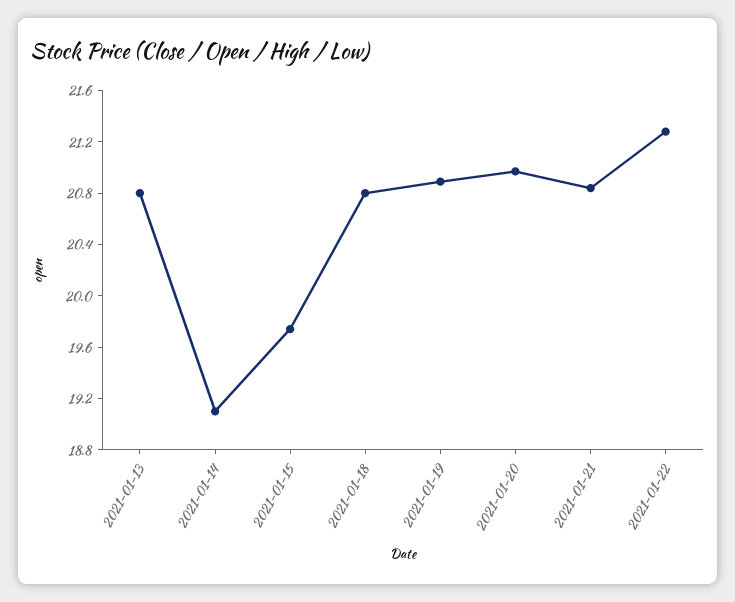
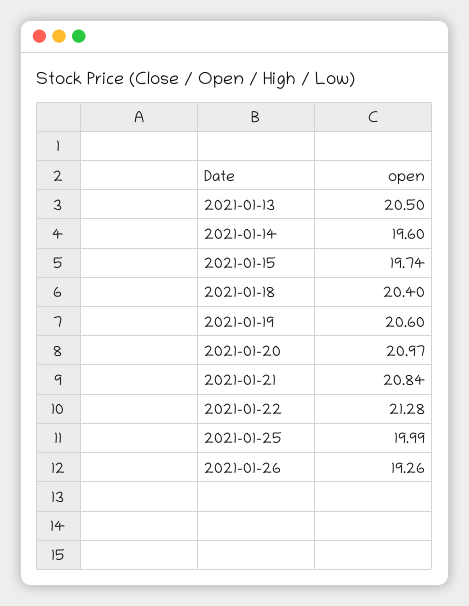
2021-01-13: 20.8 -> 20.5
2021-01-14: 19.1 -> 19.6
2021-01-18: 20.8 -> 20.4
2021-01-19: 20.9 -> 20.6
2021-01-25: none -> 19.99
2021-01-26: none -> 19.26

